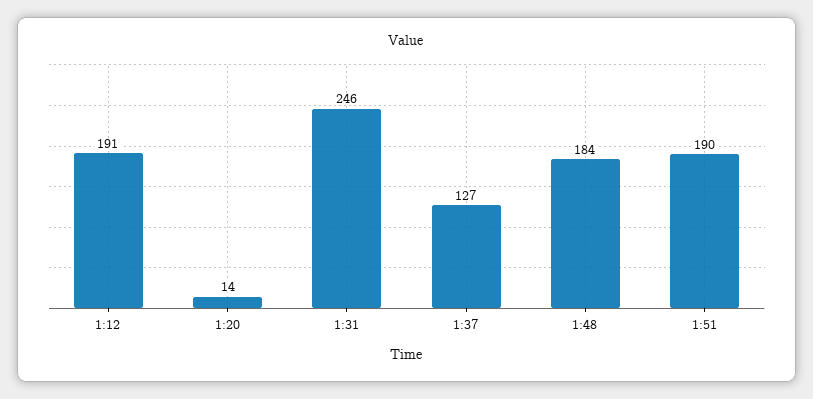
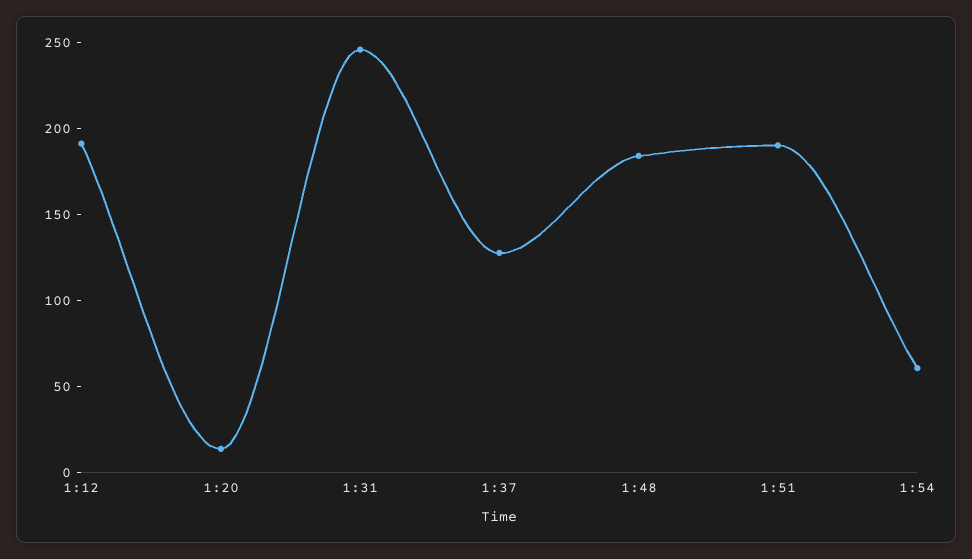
1:54: none -> 60

